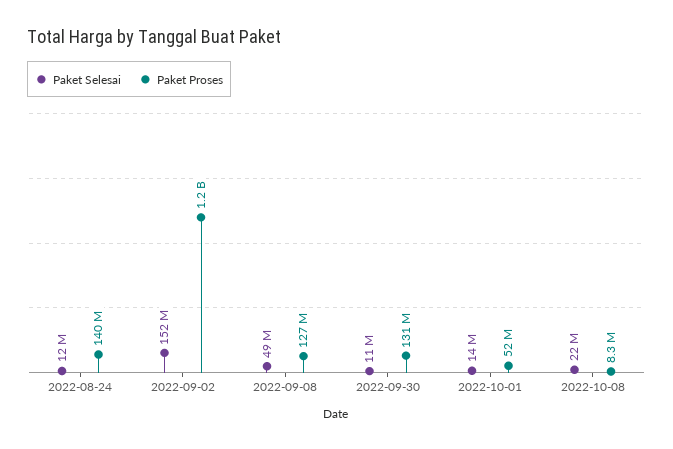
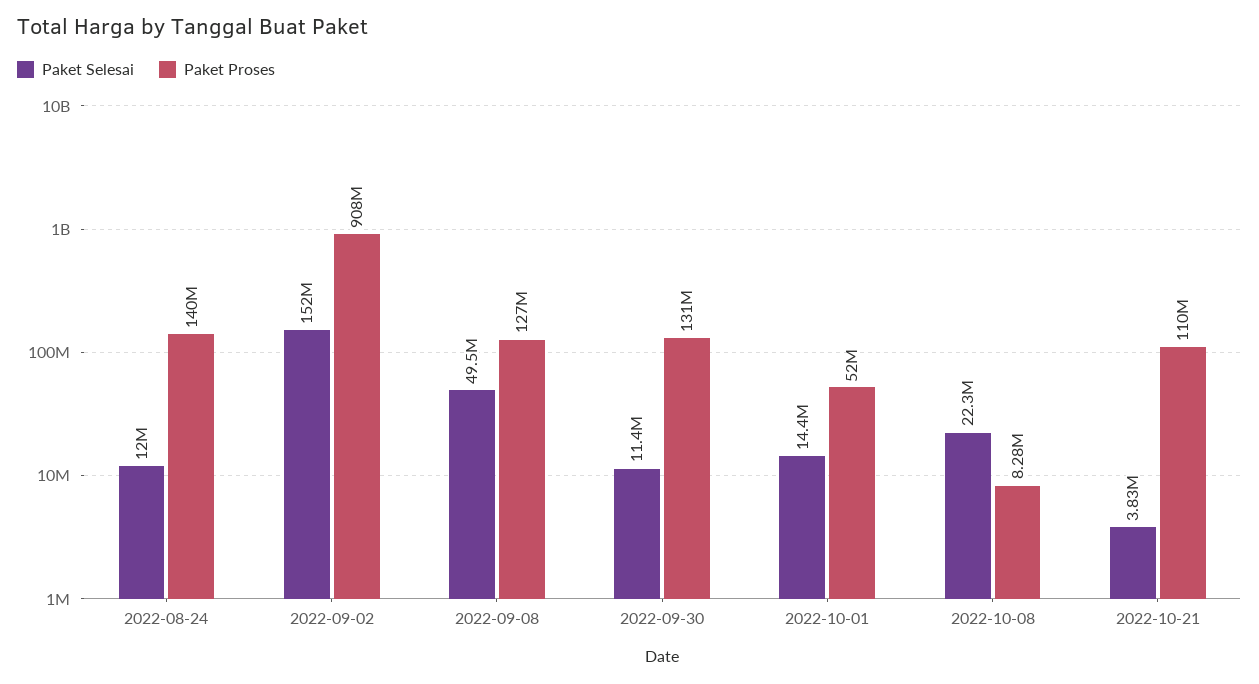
Paket Proses, 2022-09-02: 1200000000 -> 908000000
Paket Selesai, 2022-10-21: none -> 3830000
Paket Proses, 2022-10-21: none -> 110000000

